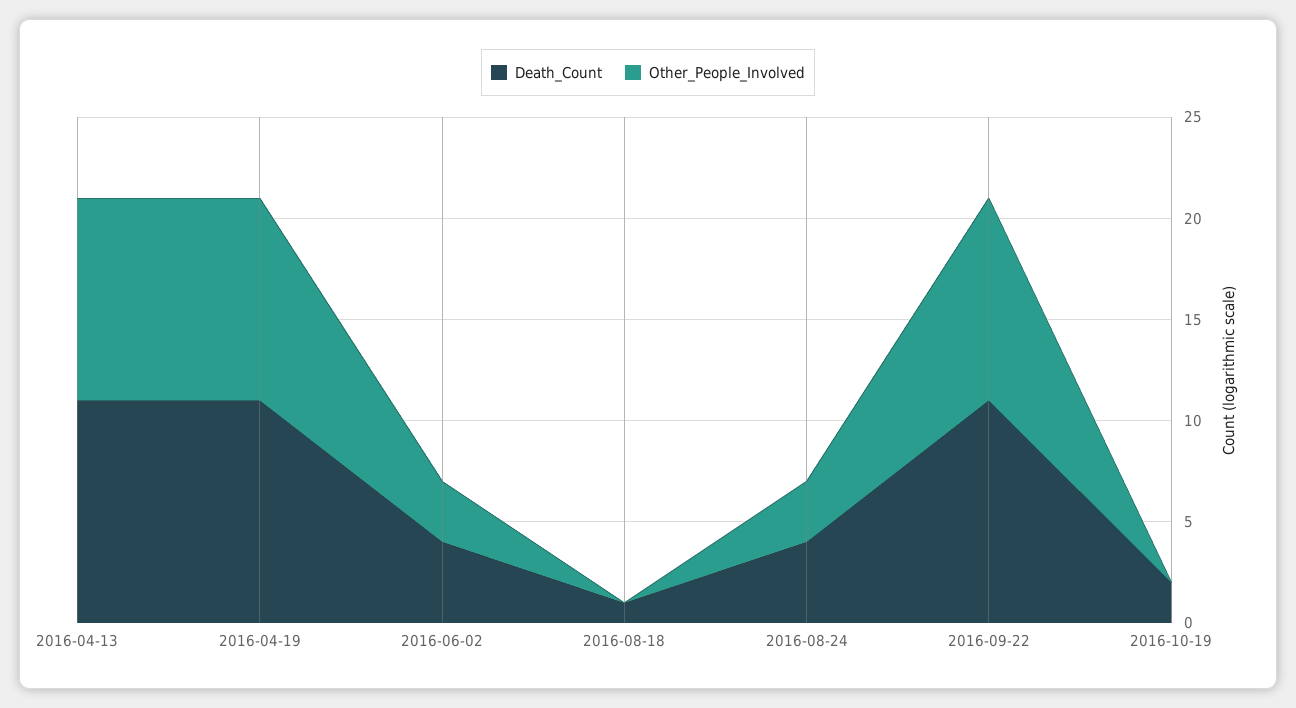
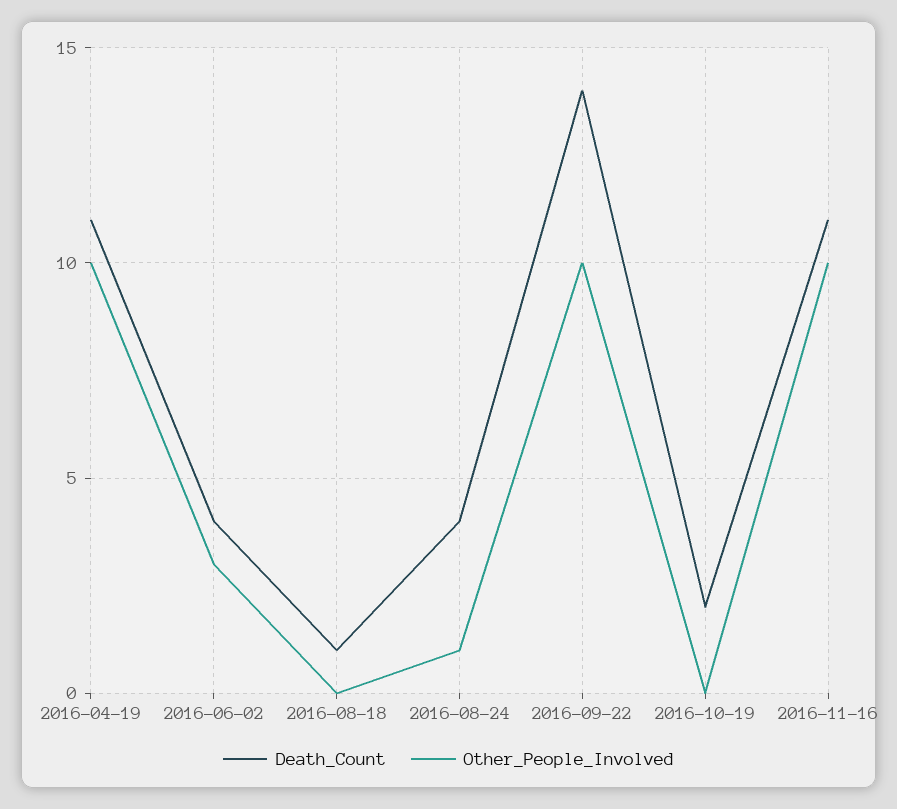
Death_Count, 2016-04-13: 11 -> none
Other_People_Involved, 2016-04-13: 10 -> none
Other_People_Involved, 2016-08-24: 3 -> 1
Death_Count, 2016-09-22: 11 -> 14
Death_Count, 2016-11-16: none -> 11
Other_People_Involved, 2016-11-16: none -> 10

